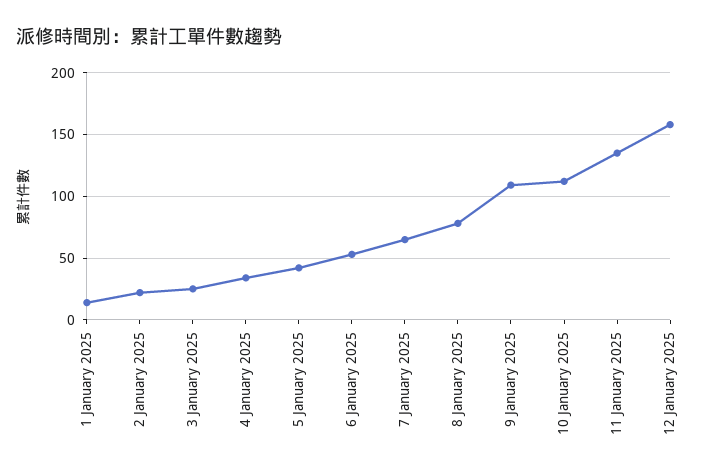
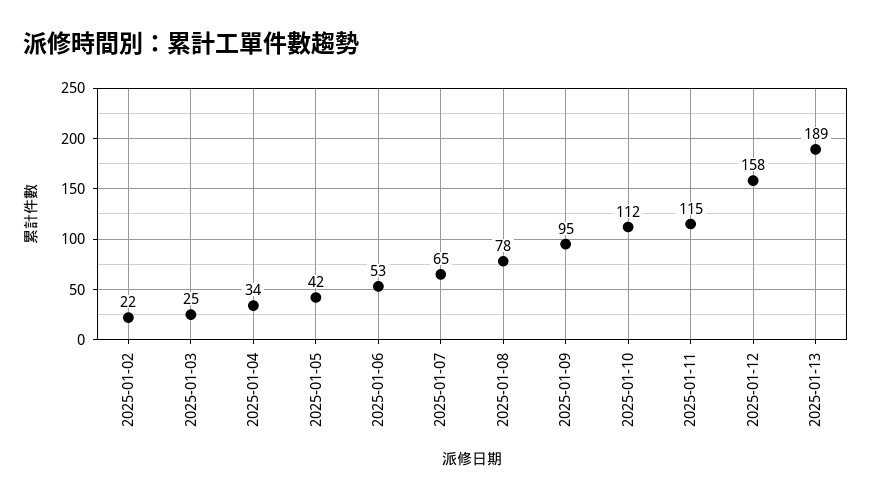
1 January 2025: 15 -> none
9 January 2025: 110 -> 95
11 January 2025: 135 -> 115
2025-01-13: none -> 189

